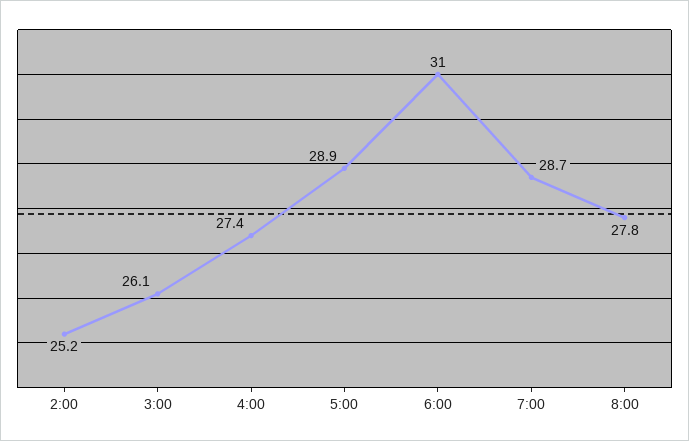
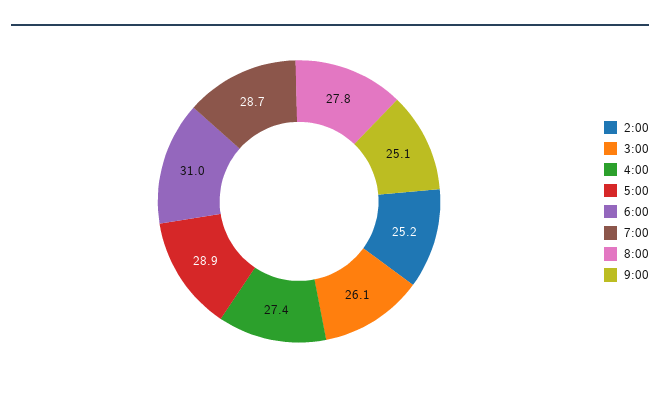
9:00: none -> 25.1

